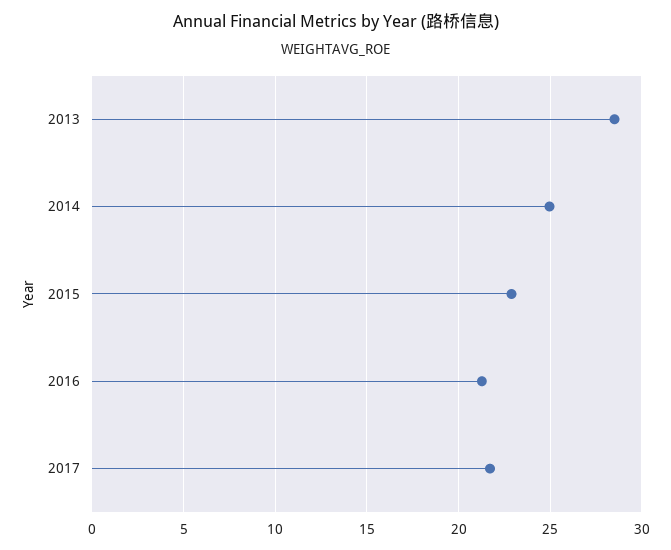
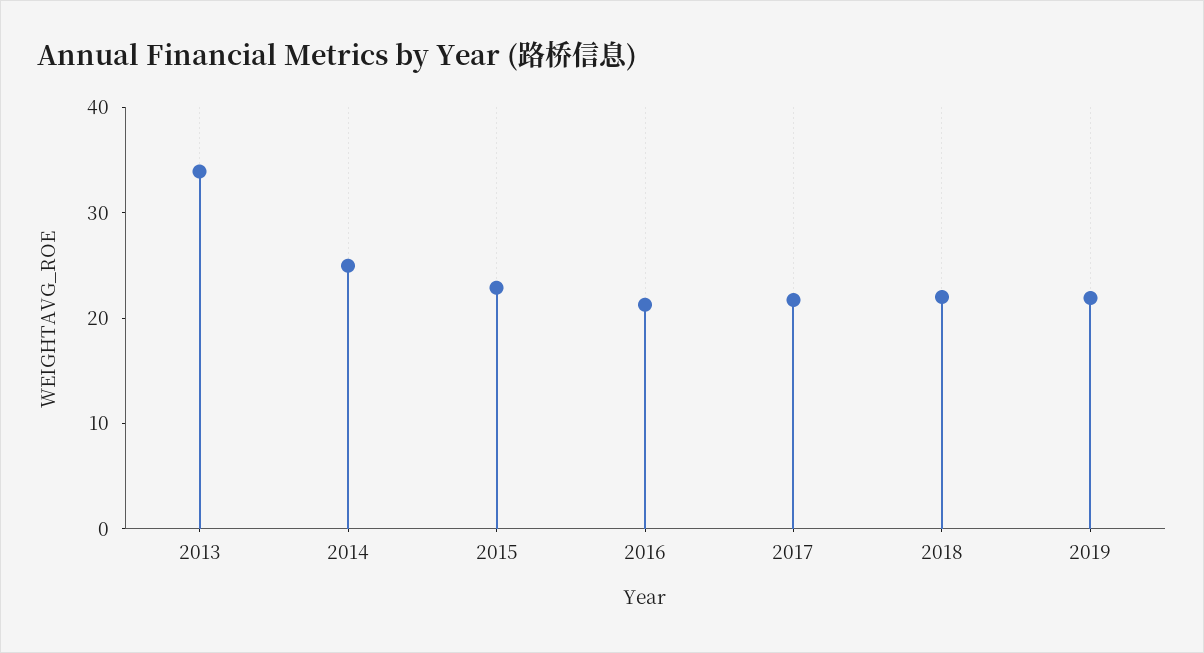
2013: 28.5 -> 34
2018: none -> 22
2019: none -> 22

